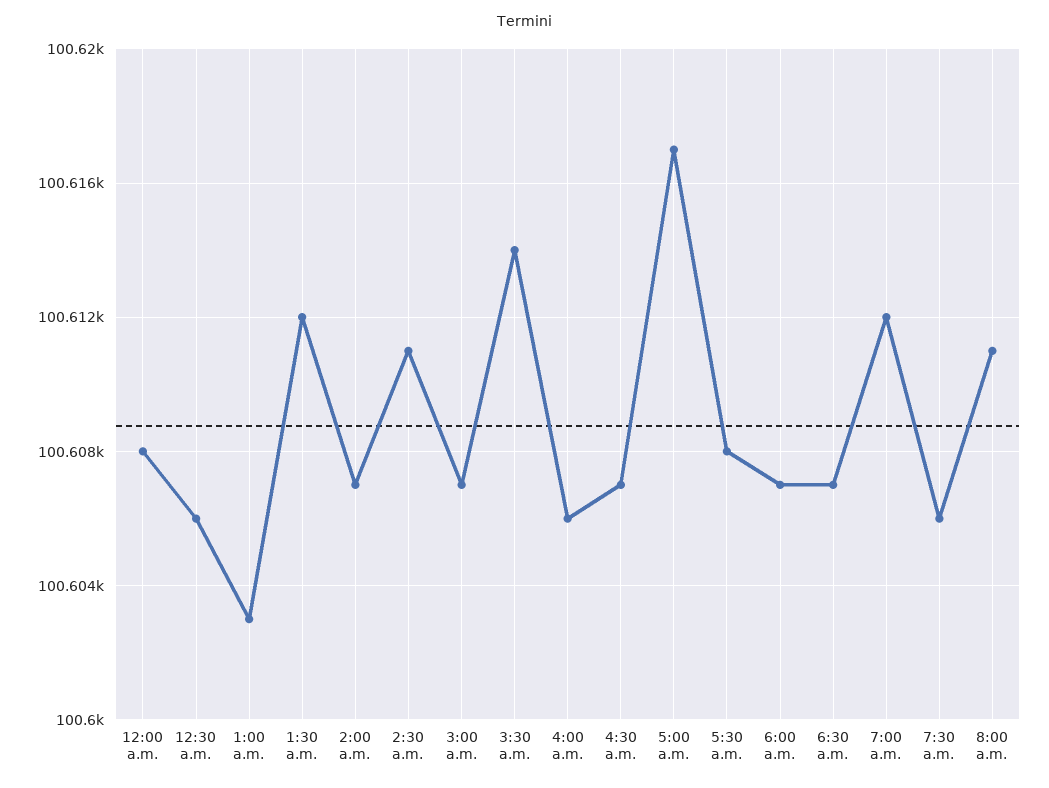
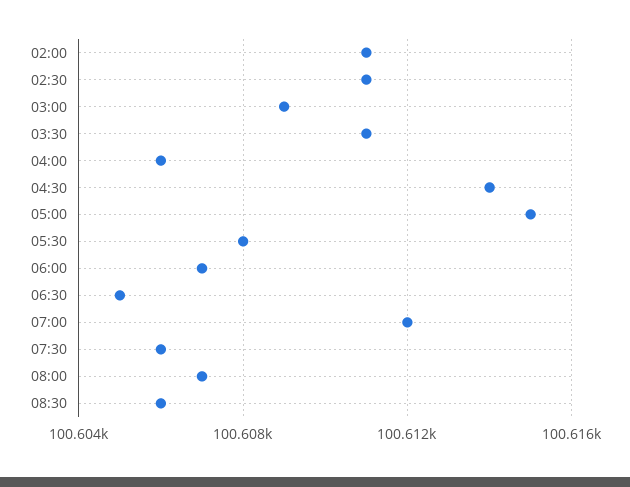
12:00 a.m.: 100608 -> none
12:30 a.m.: 100606 -> none
1:00 a.m.: 100603 -> none
1:30 a.m.: 100612 -> none
2:00 a.m.: 100607 -> 100611
3:00 a.m.: 100607 -> 100609
3:30 a.m.: 100614 -> 100611
4:30 a.m.: 100607 -> 100614
5:00 a.m.: 100617 -> 100615
6:30 a.m.: 100607 -> 100605
8:00 a.m.: 100611 -> 100607
08:30: none -> 100606

